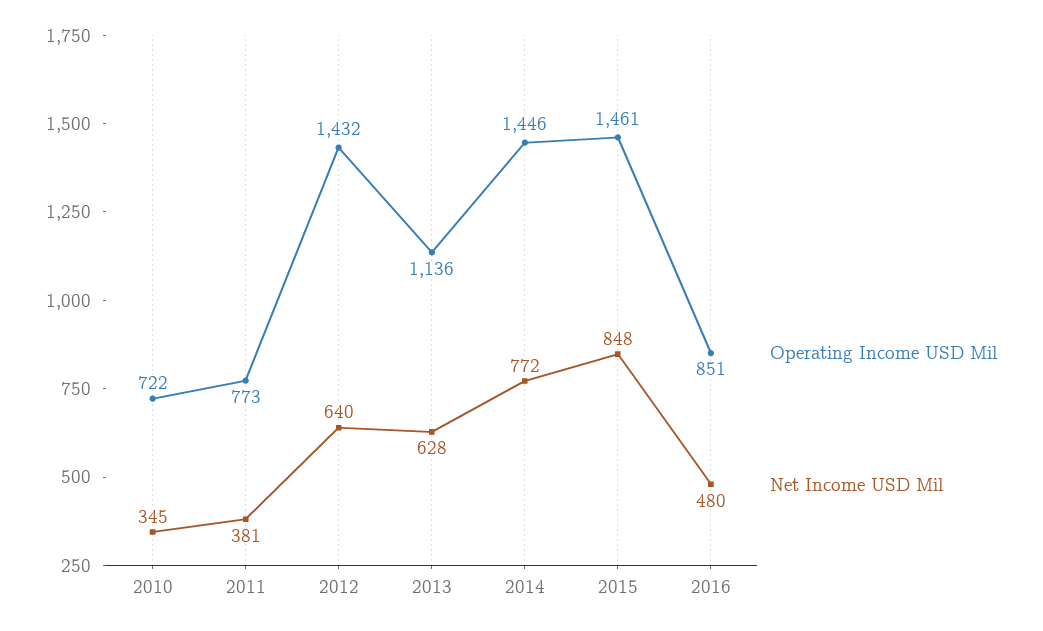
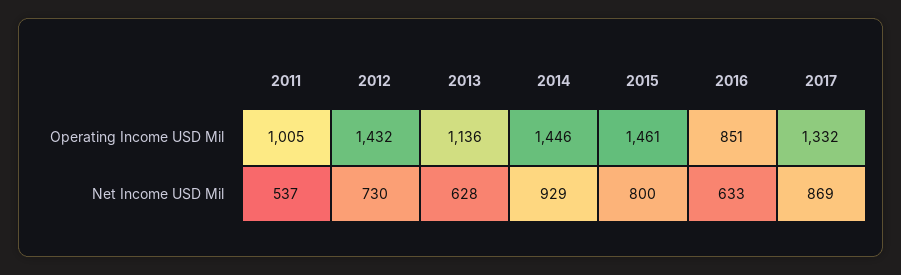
Operating Income USD Mil, 2010: 722 -> none
Net Income USD Mil, 2010: 345 -> none
Operating Income USD Mil, 2011: 773 -> 1005
Net Income USD Mil, 2011: 381 -> 537
Net Income USD Mil, 2012: 640 -> 730
Net Income USD Mil, 2014: 772 -> 929
Net Income USD Mil, 2015: 848 -> 800
Net Income USD Mil, 2016: 480 -> 633
Operating Income USD Mil, 2017: none -> 1332
Net Income USD Mil, 2017: none -> 869

